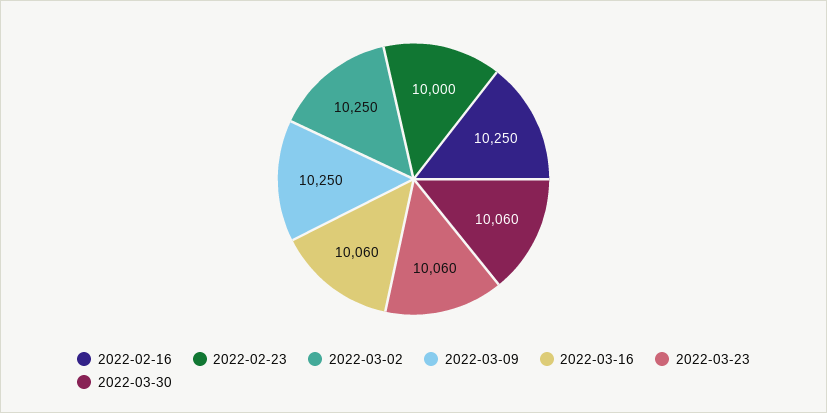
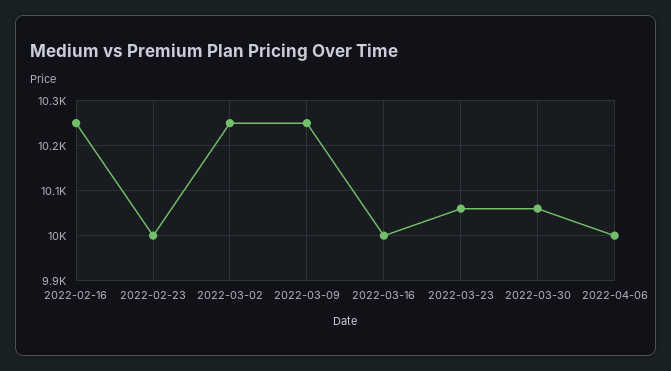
2022-03-16: 10060 -> 10000
2022-04-06: none -> 10000

